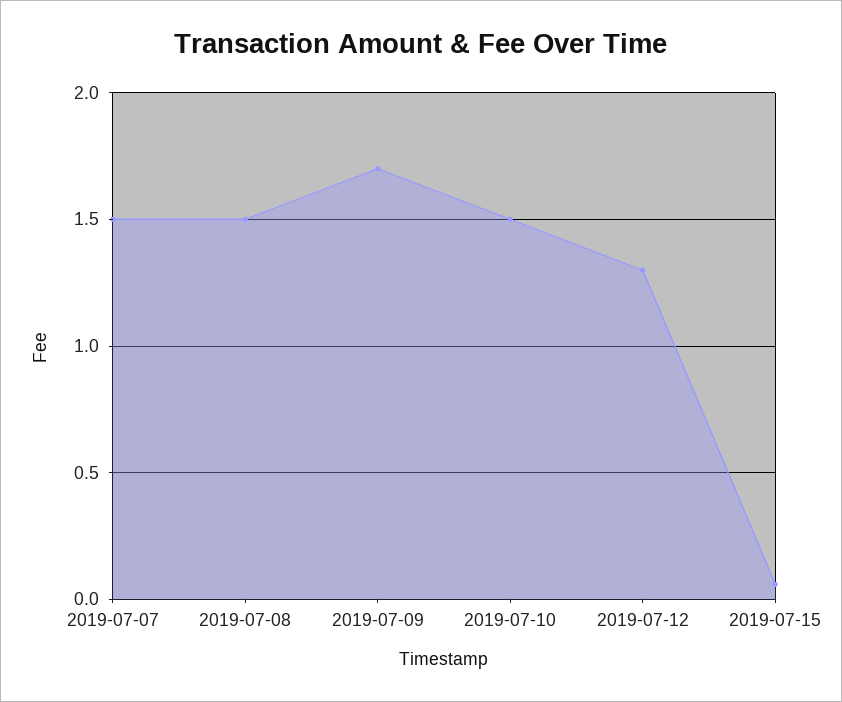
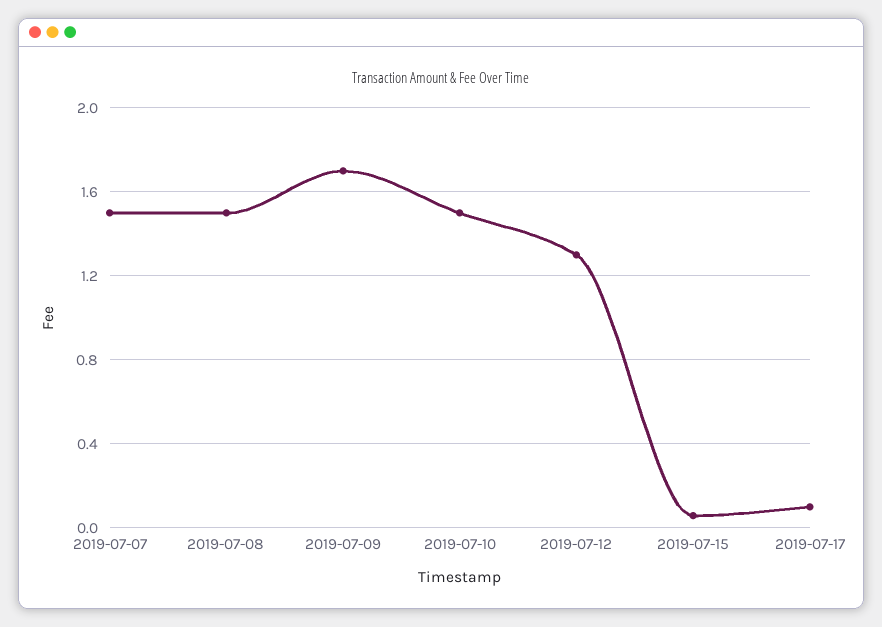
2019-07-17: none -> 0.1

